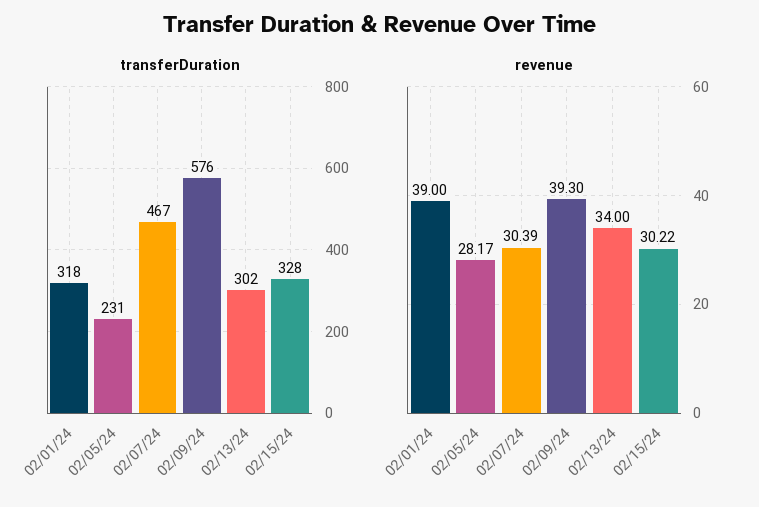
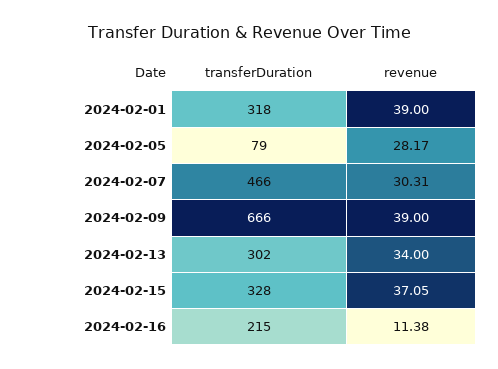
transferDuration, 02/05/24: 231 -> 79
transferDuration, 02/07/24: 467 -> 466
transferDuration, 02/09/24: 576 -> 666
revenue, 02/07/24: 30.39 -> 30.31
revenue, 02/09/24: 39.3 -> 39
revenue, 02/15/24: 30.22 -> 37.05
transferDuration, 2024-02-16: none -> 215
revenue, 2024-02-16: none -> 11.38

